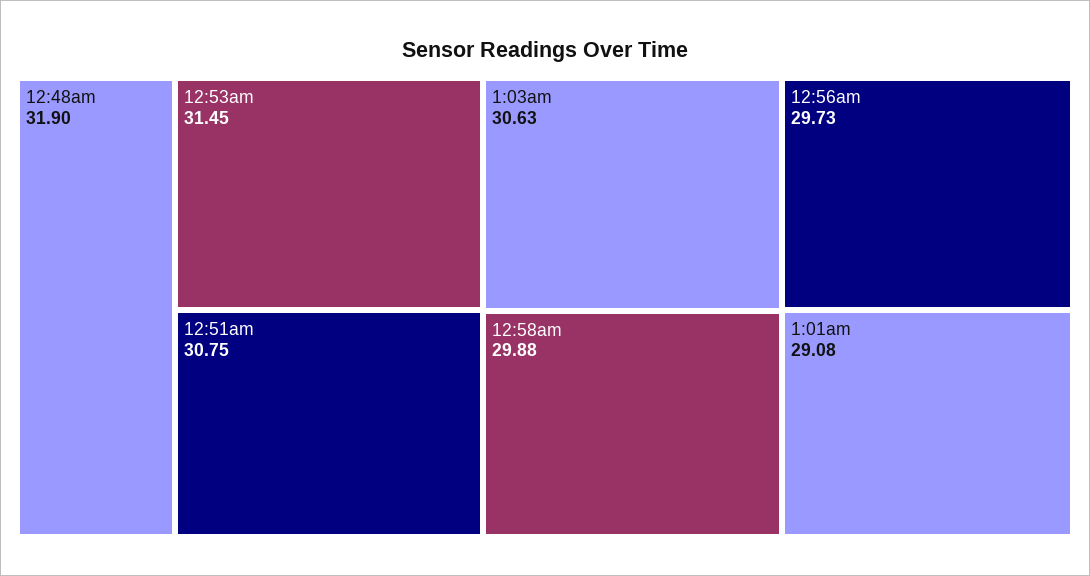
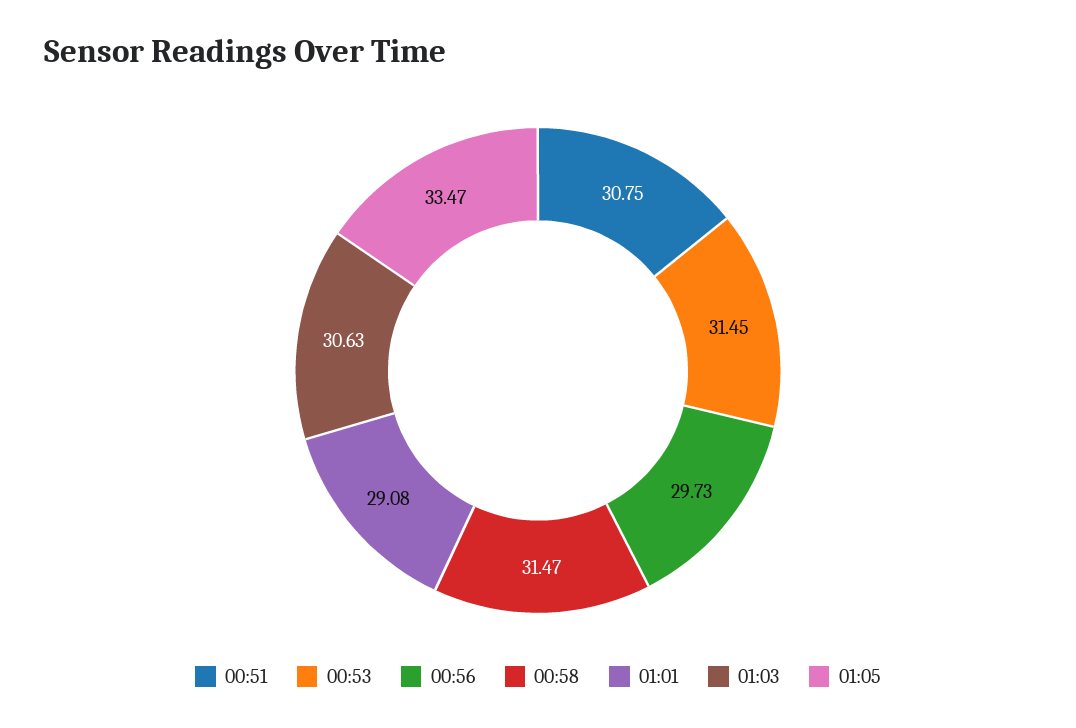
12:48am: 31.9 -> none
12:58am: 29.88 -> 31.47
01:05: none -> 33.47

